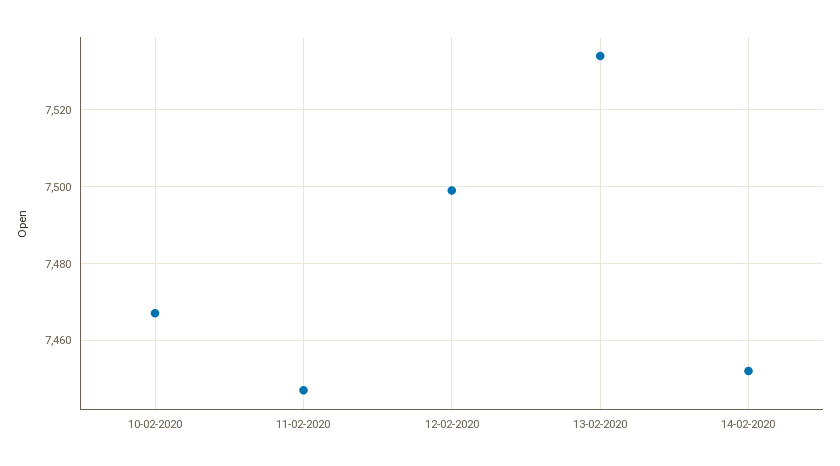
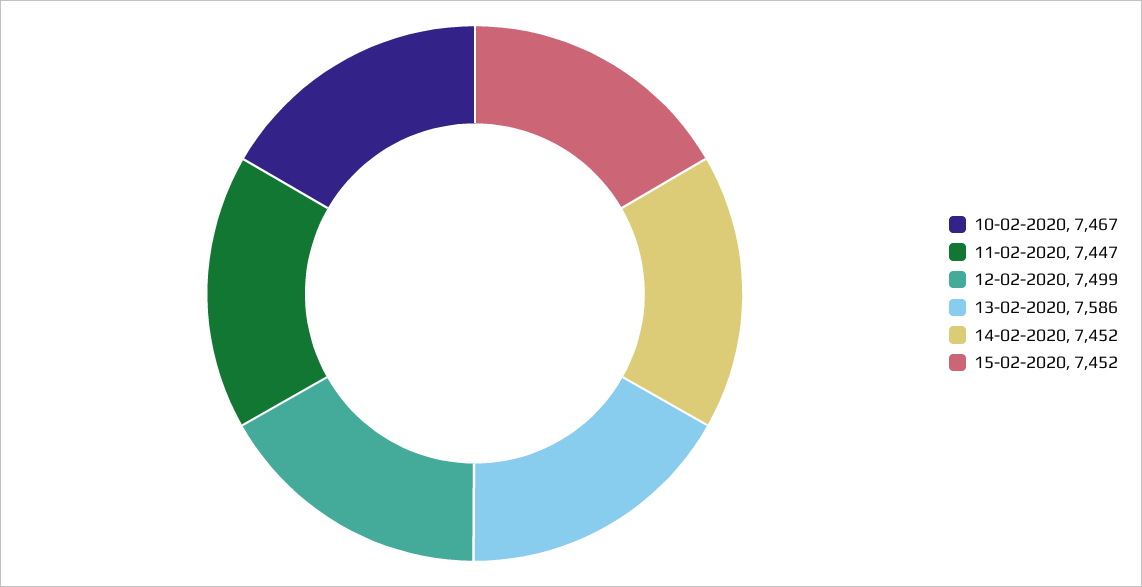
13-02-2020: 7535 -> 7586
15-02-2020: none -> 7452

